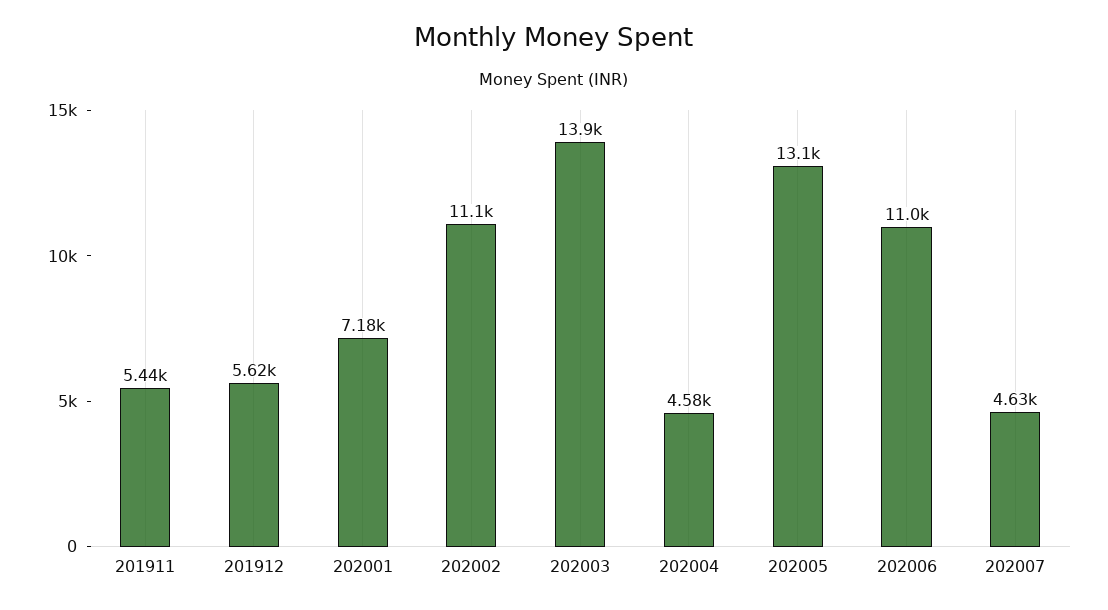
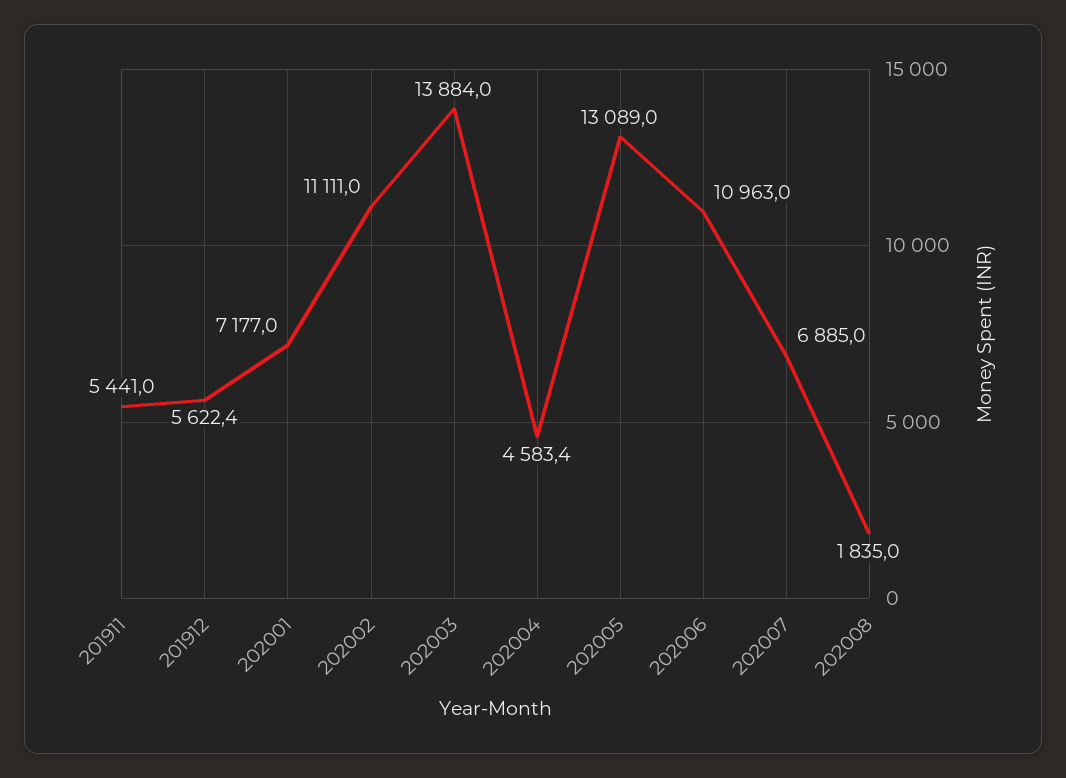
202007: 4630 -> 6885
202008: none -> 1835

